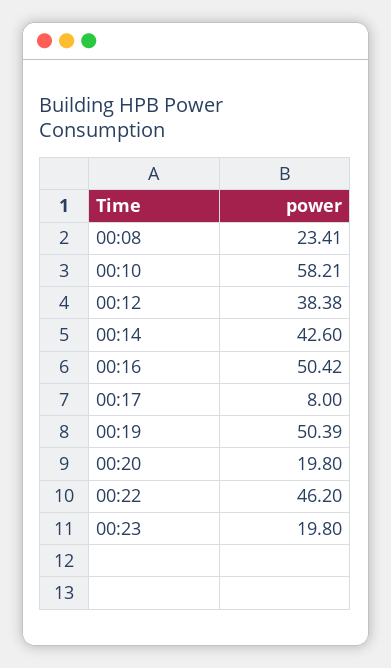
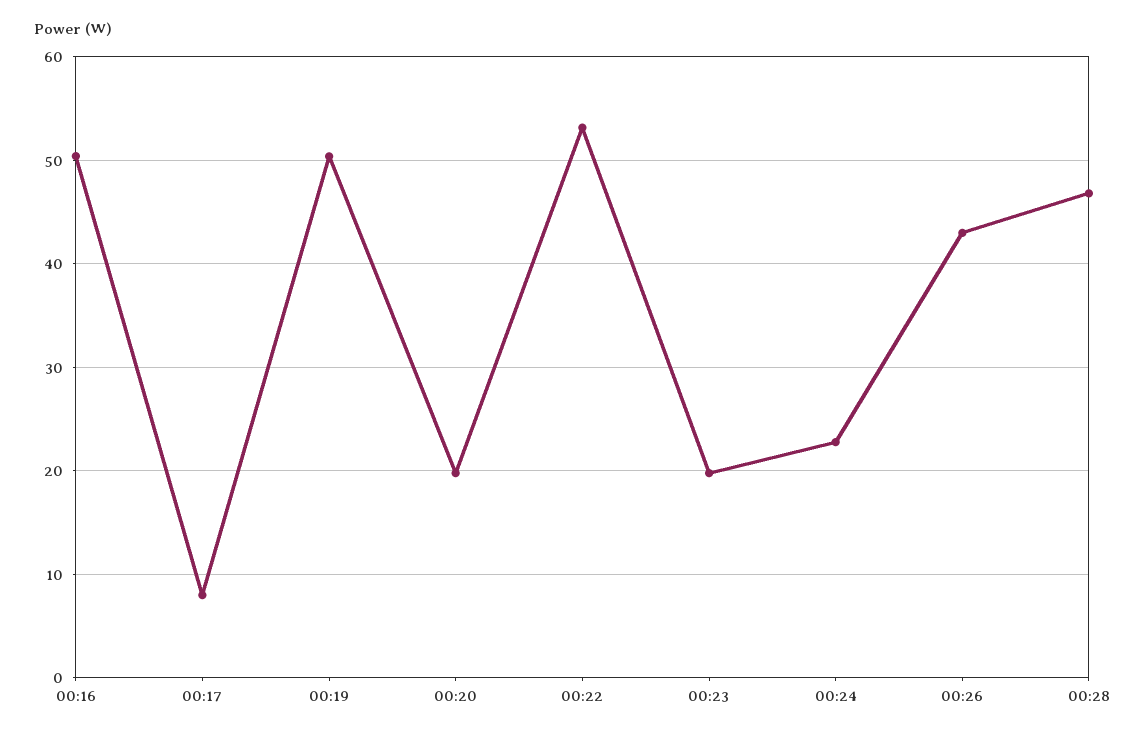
00:08: 23.41 -> none
00:10: 58.21 -> none
00:12: 38.38 -> none
00:14: 42.6 -> none
00:22: 46.2 -> 53
00:24: none -> 23
00:26: none -> 43
00:28: none -> 47

